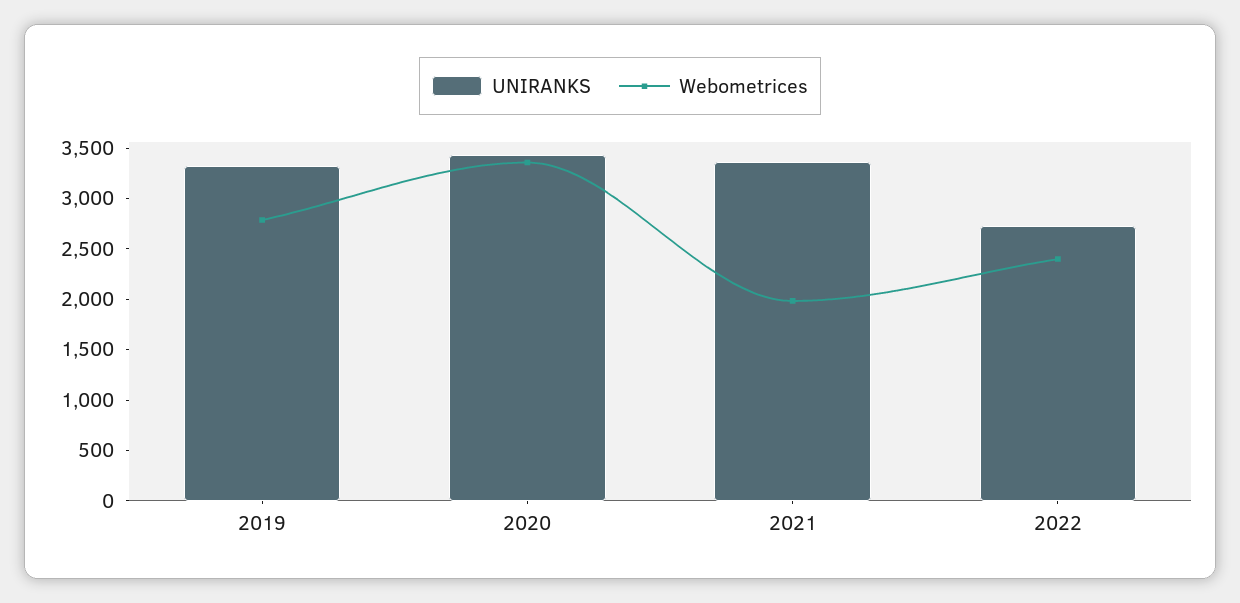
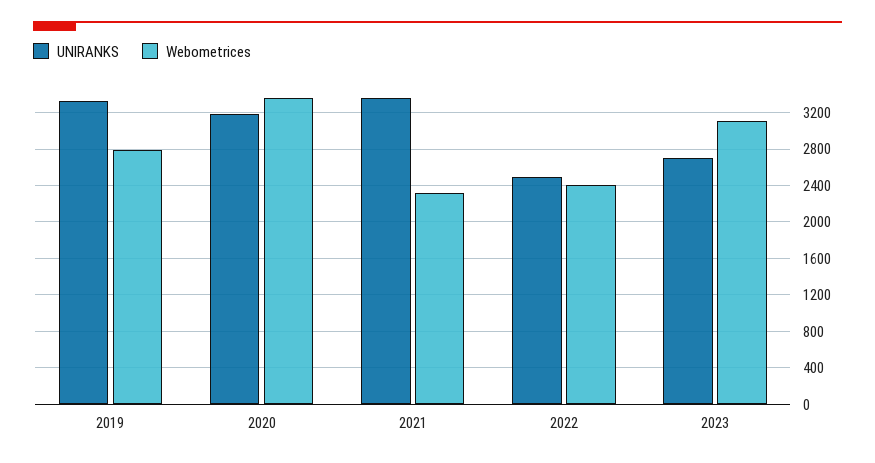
UNIRANKS, 2020: 3400 -> 3200
Webometrices, 2021: 2000 -> 2300
UNIRANKS, 2022: 2700 -> 2500
UNIRANKS, 2023: none -> 2700
Webometrices, 2023: none -> 3100

